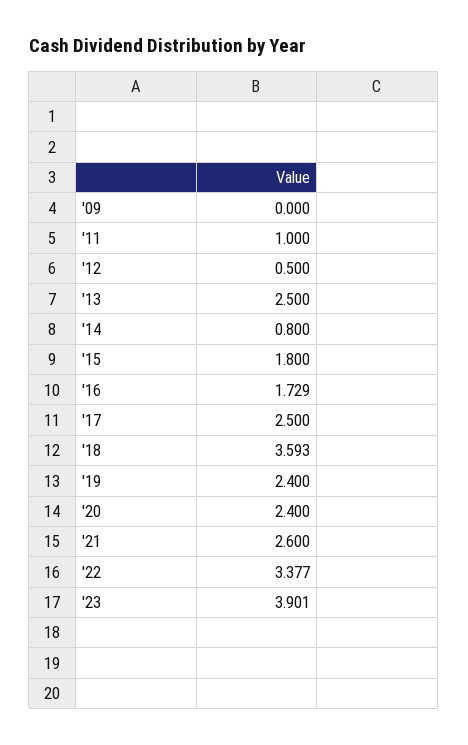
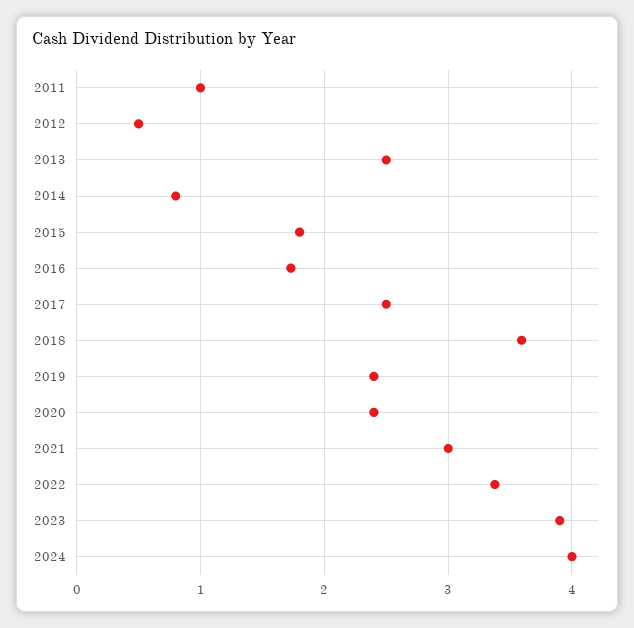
'09: 0 -> none
'21: 2.6 -> 3
2024: none -> 4

